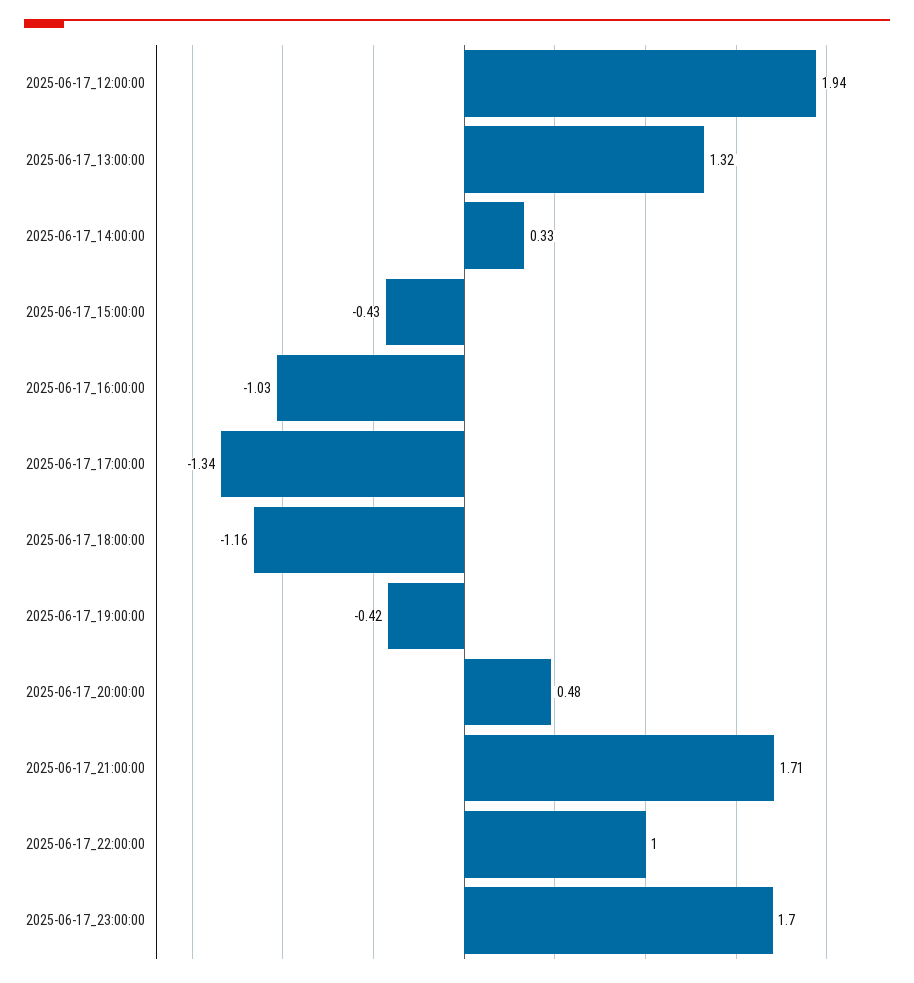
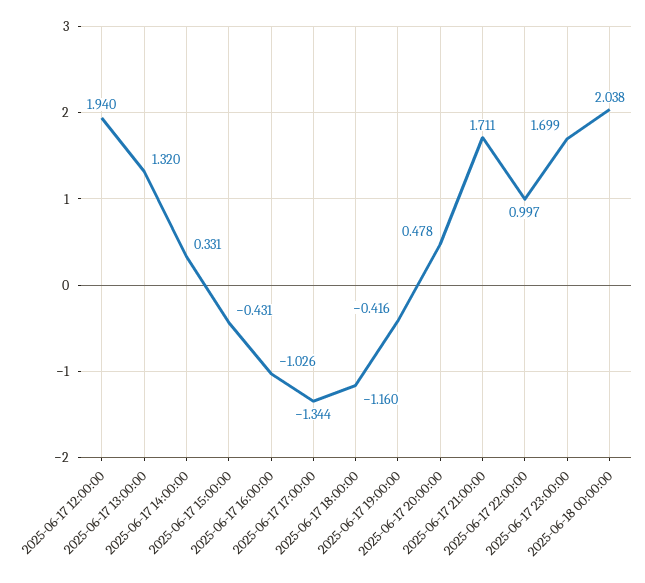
2025-06-18 00:00:00: none -> 2.038

